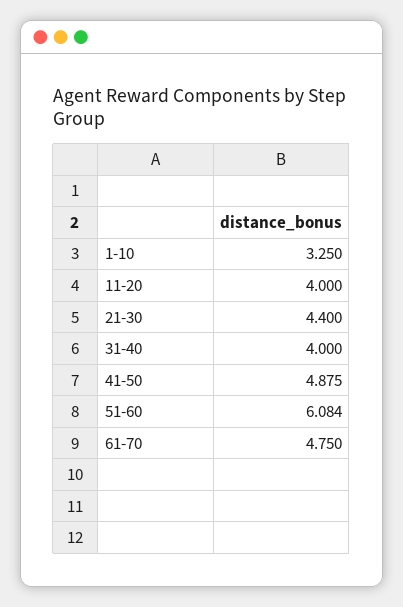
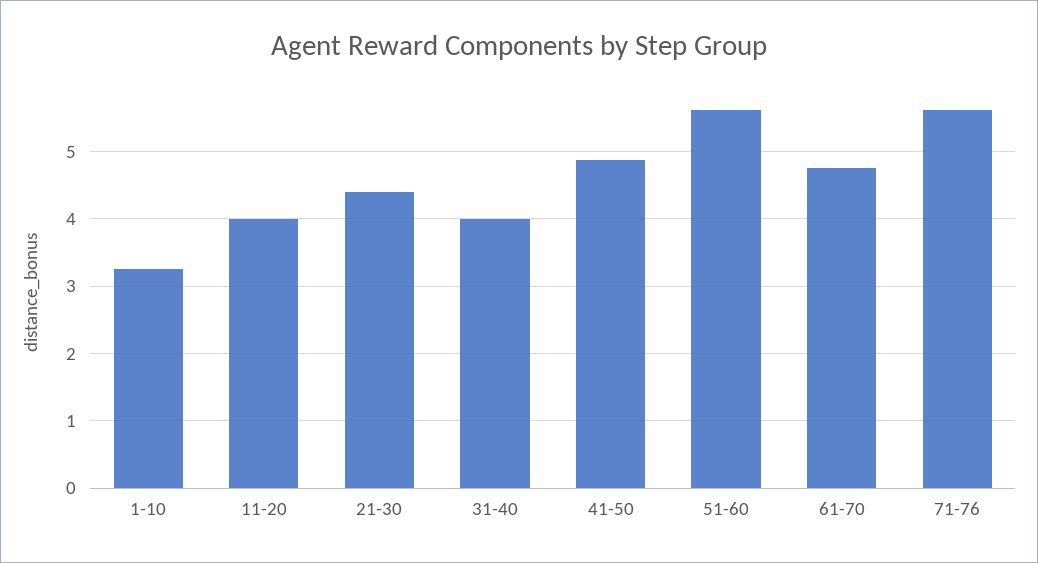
51-60: 6.084 -> 5.6
71-76: none -> 5.6

